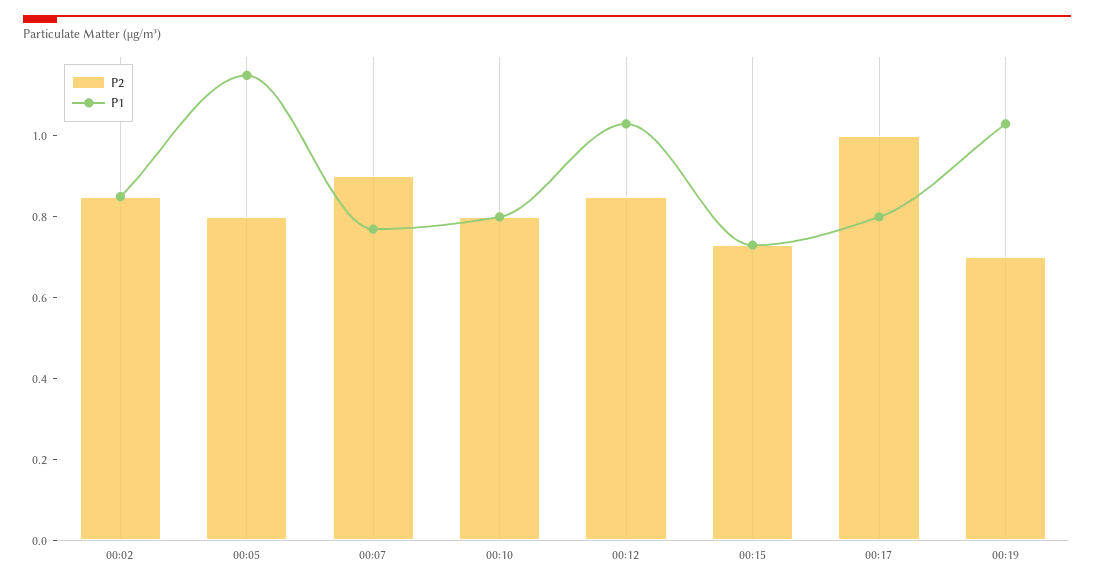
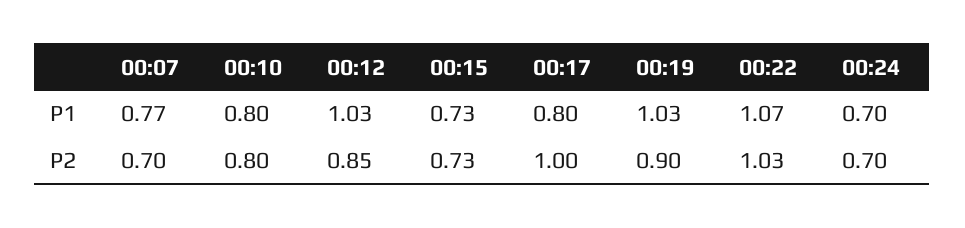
P2, 00:02: 0.85 -> none
P1, 00:02: 0.85 -> none
P2, 00:05: 0.8 -> none
P1, 00:05: 1.15 -> none
P2, 00:07: 0.9 -> 0.7
P2, 00:19: 0.7 -> 0.9
P1, 00:22: none -> 1.07
P1, 00:24: none -> 0.7
P2, 00:22: none -> 1.03
P2, 00:24: none -> 0.7

